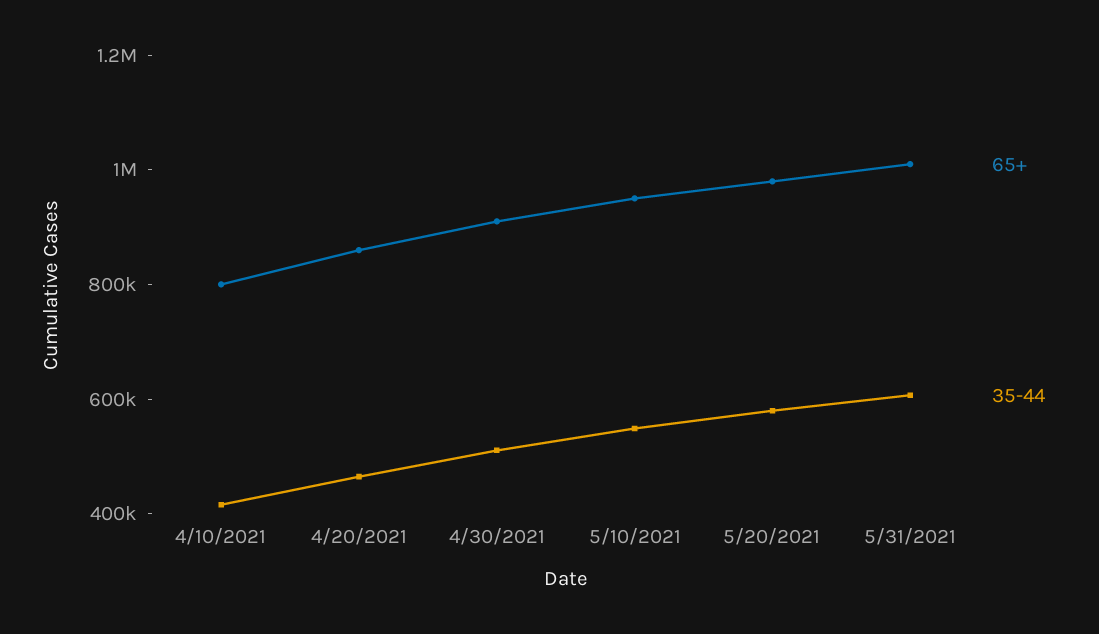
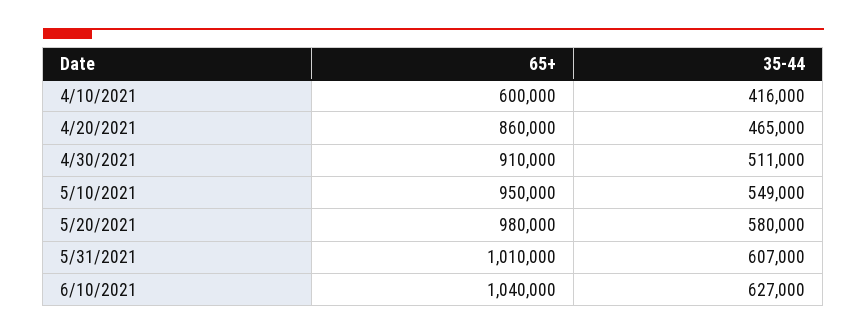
65+, 4/10/2021: 800000 -> 600000
65+, 6/10/2021: none -> 1040000
35-44, 6/10/2021: none -> 627000

